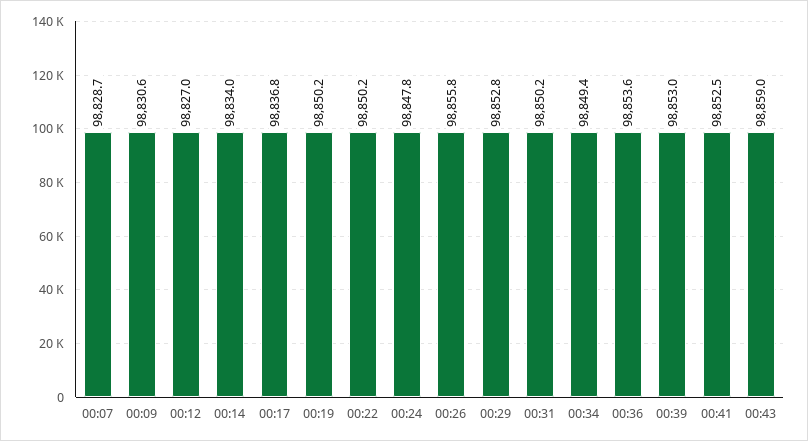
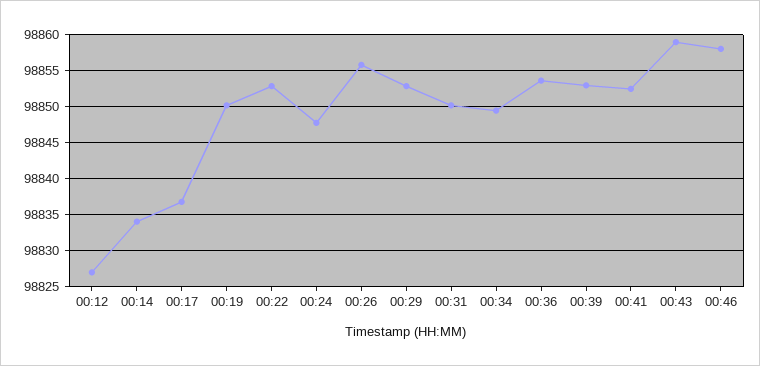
00:07: 98828.7 -> none
00:09: 98830.6 -> none
00:22: 98850.2 -> 98853
00:46: none -> 98858

